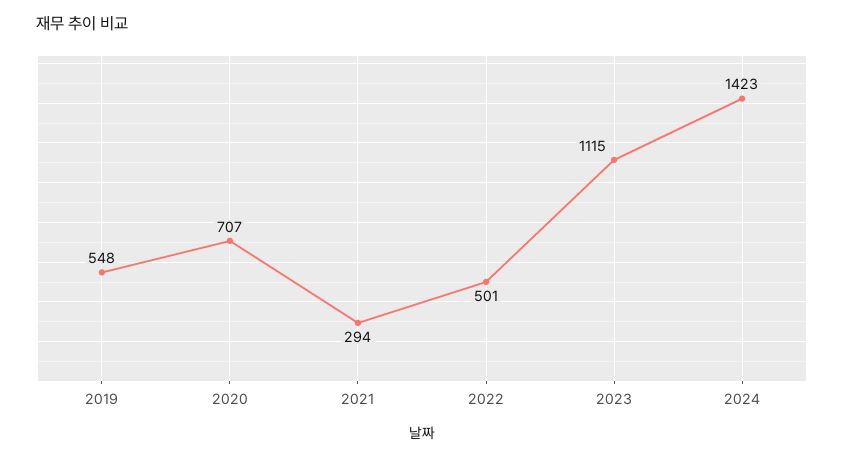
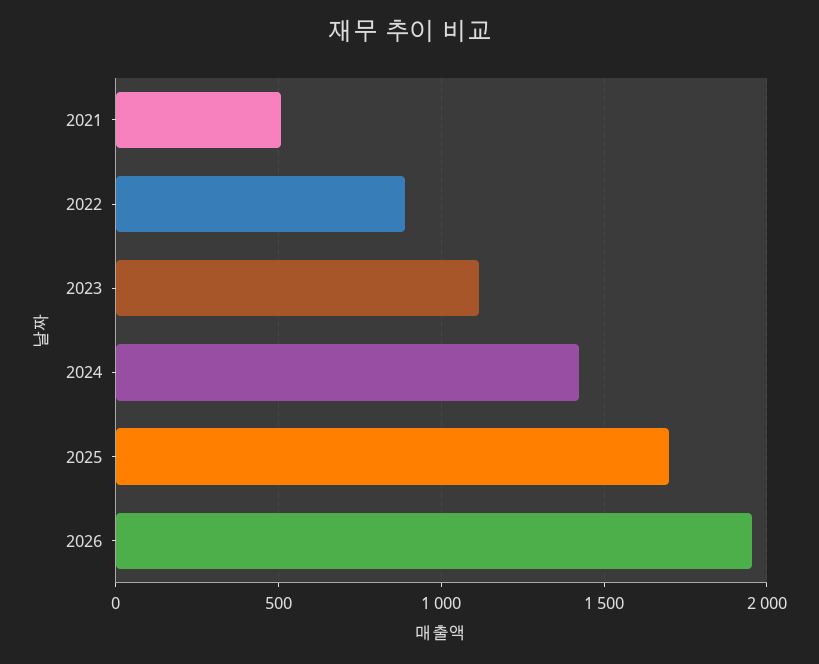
2019: 548 -> none
2020: 707 -> none
2021: 294 -> 500
2022: 501 -> 900
2025: none -> 1700
2026: none -> 1950

